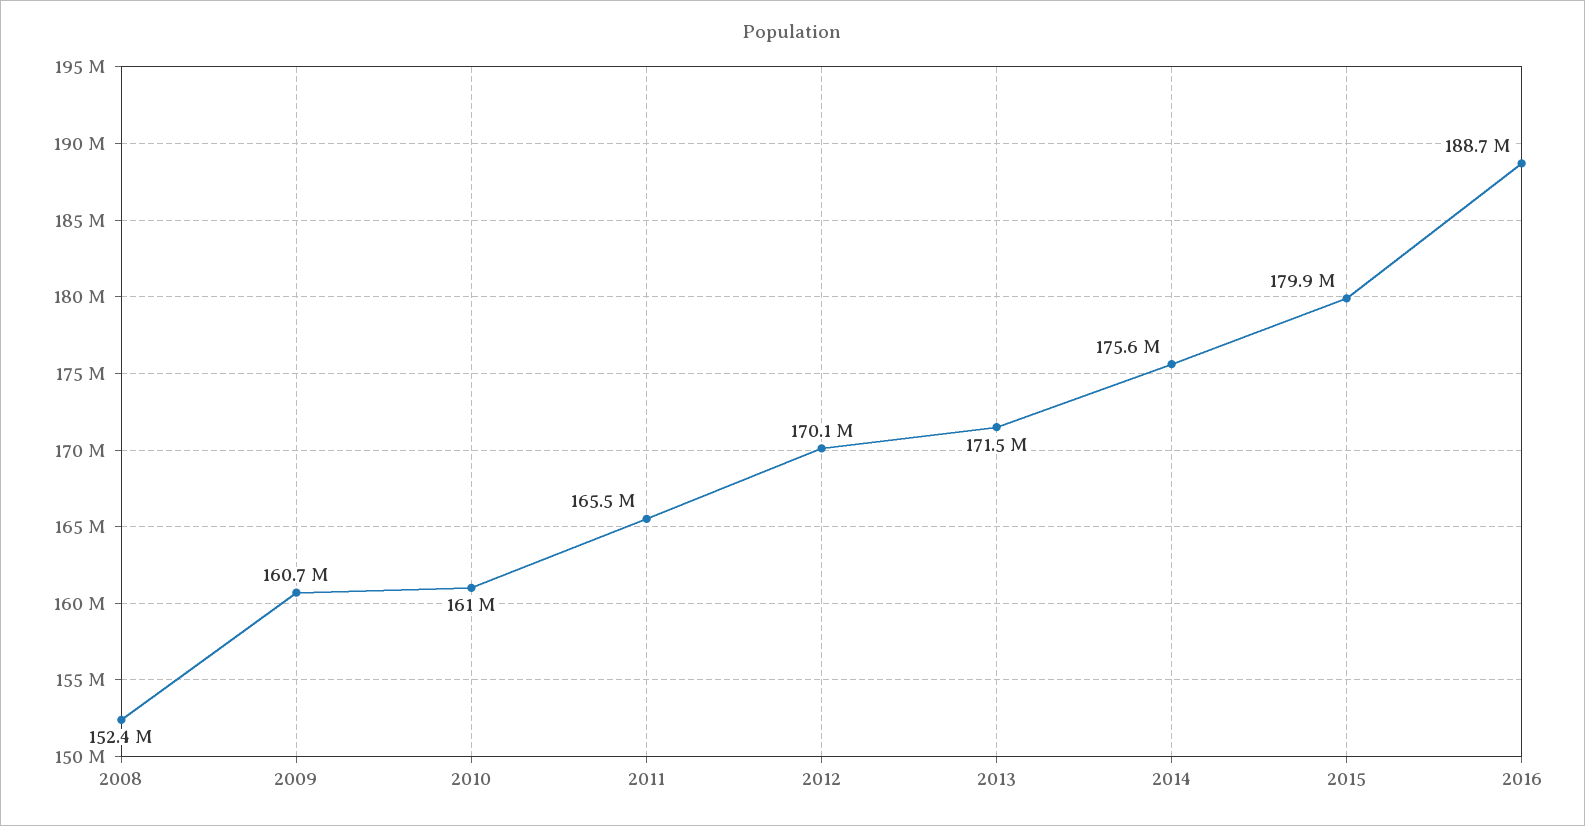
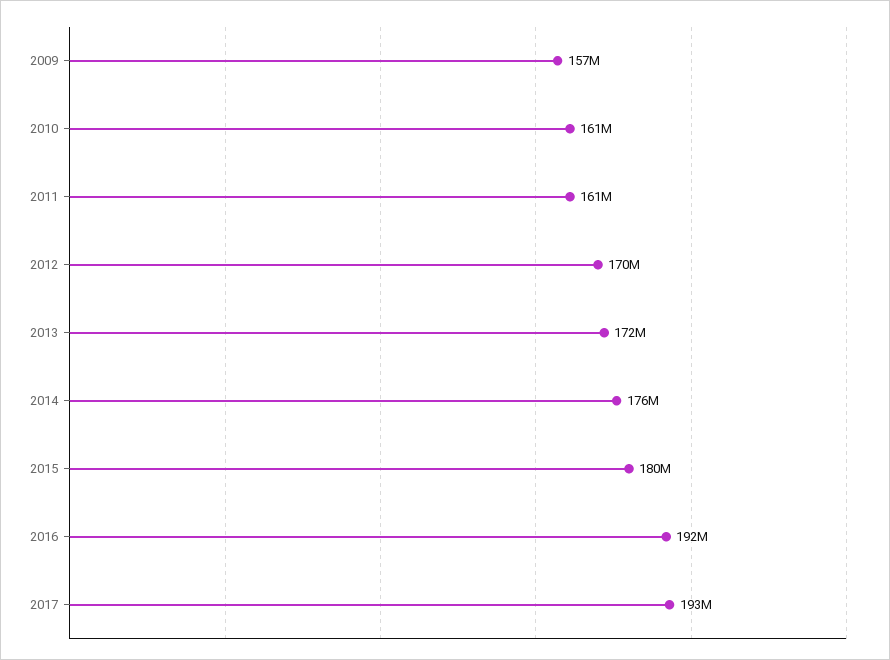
2008: 152400000 -> none
2009: 160700000 -> 157000000
2011: 165500000 -> 161000000
2016: 188700000 -> 192000000
2017: none -> 193000000

